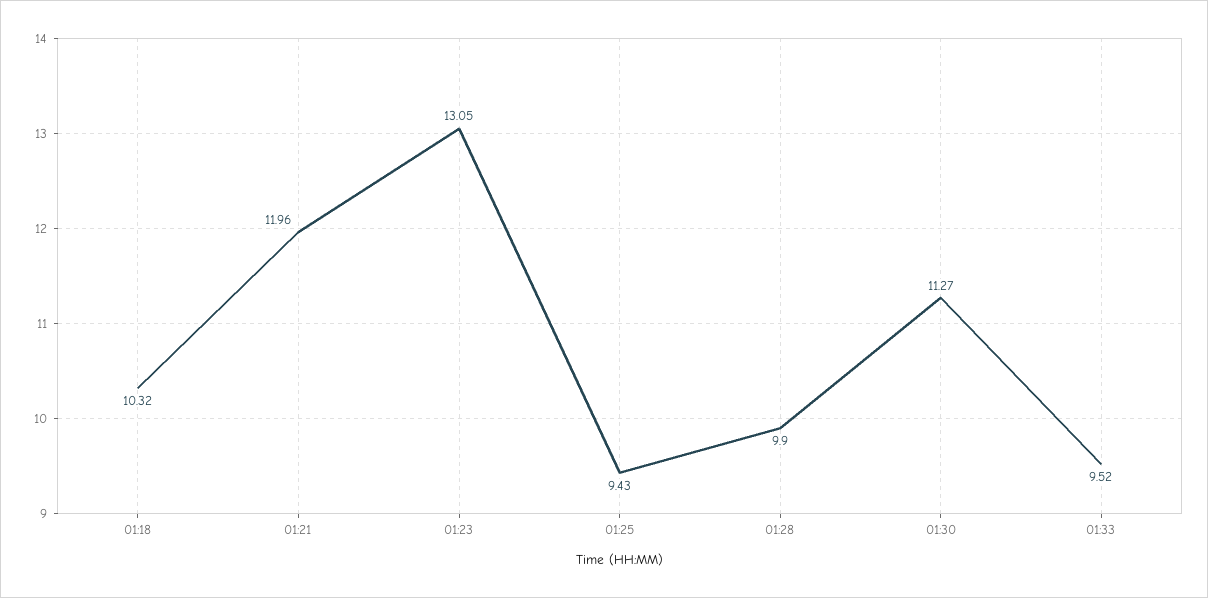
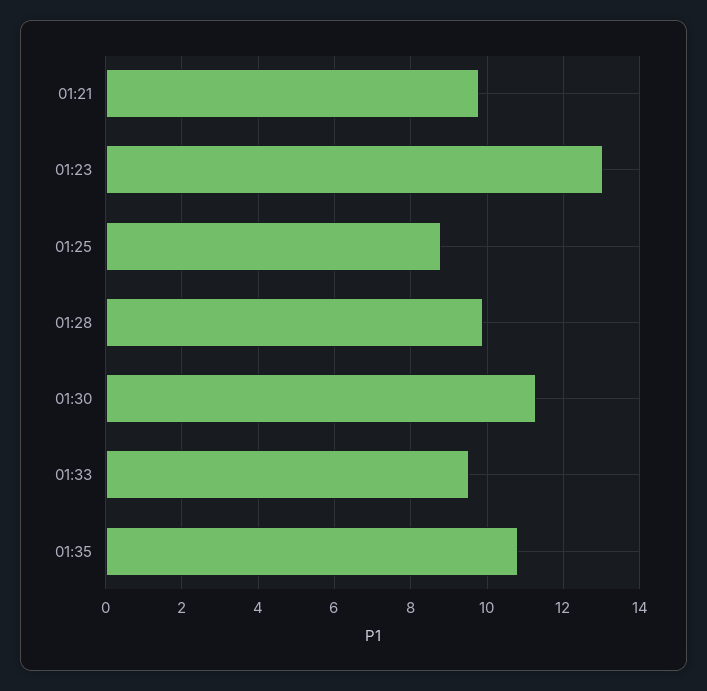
01:18: 10.32 -> none
01:21: 11.96 -> 9.8
01:25: 9.43 -> 8.8
01:35: none -> 10.8

